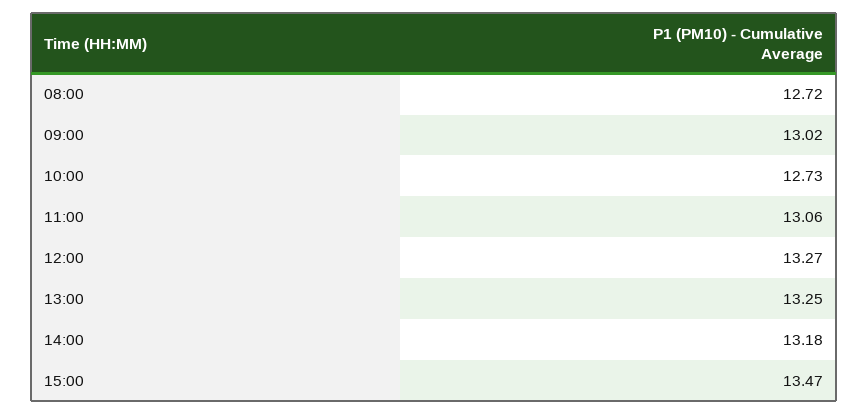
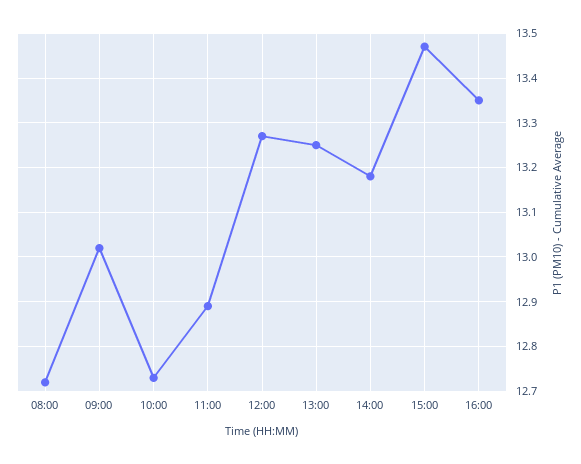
11:00: 13.06 -> 12.9
16:00: none -> 13.35

